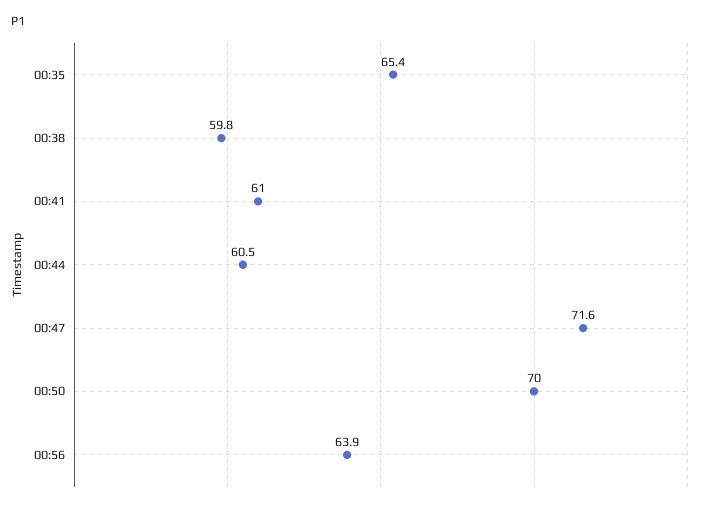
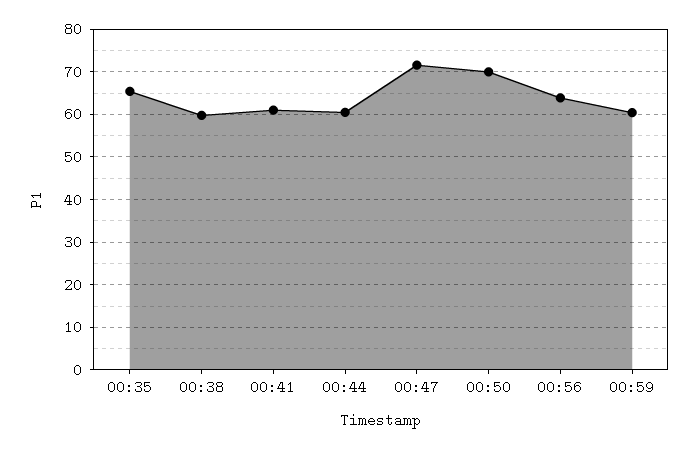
00:59: none -> 60

